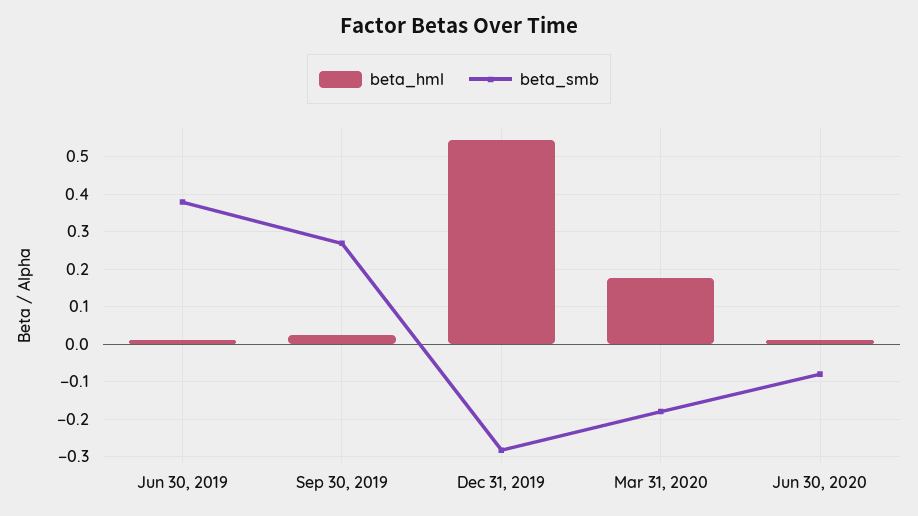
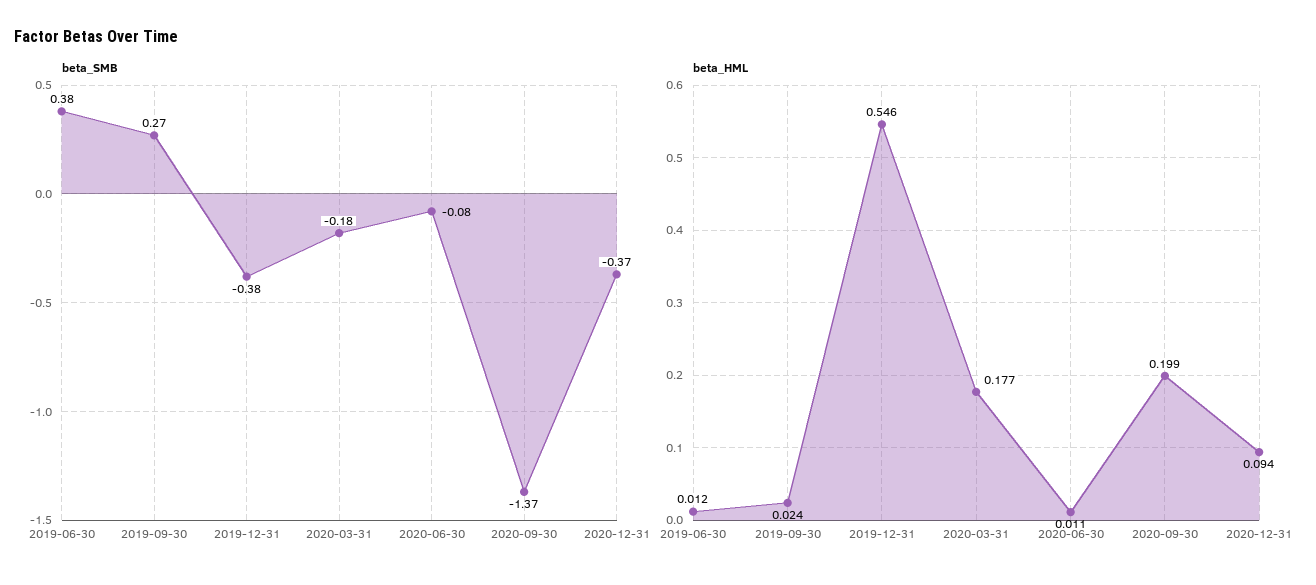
beta_smb, Dec 31, 2019: -0.28 -> -0.38
beta_smb, 2020-09-30: none -> -1.37
beta_smb, 2020-12-31: none -> -0.37
beta_hml, 2020-09-30: none -> 0.199
beta_hml, 2020-12-31: none -> 0.094

